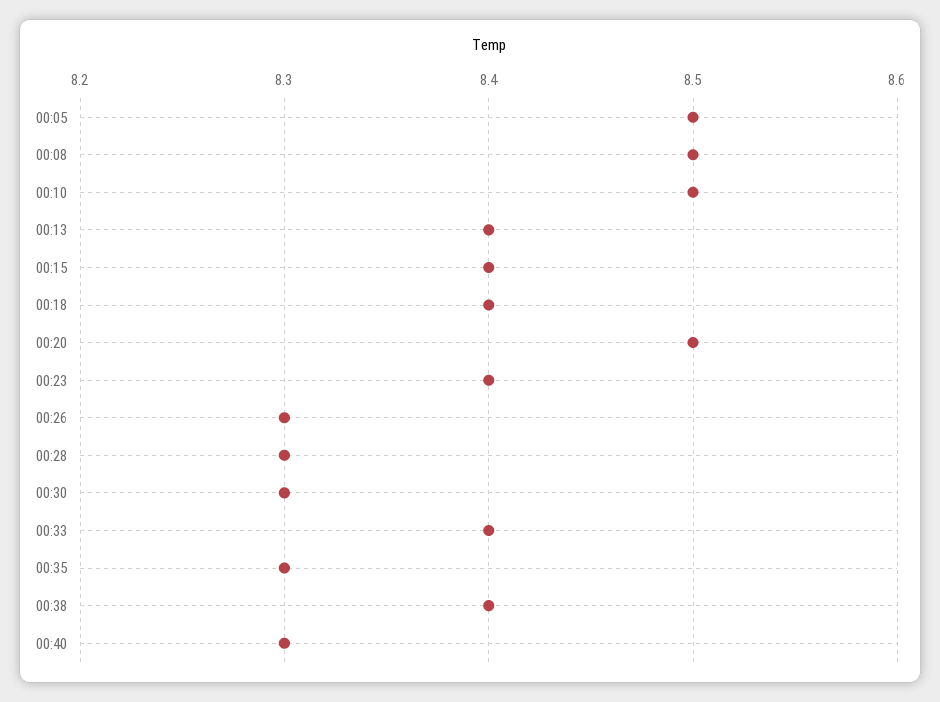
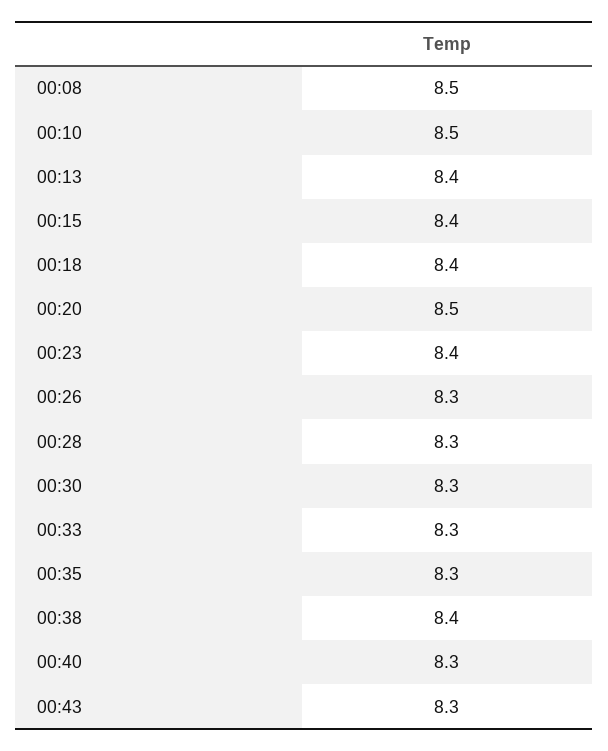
00:05: 8.5 -> none
00:33: 8.4 -> 8.3
00:43: none -> 8.3

